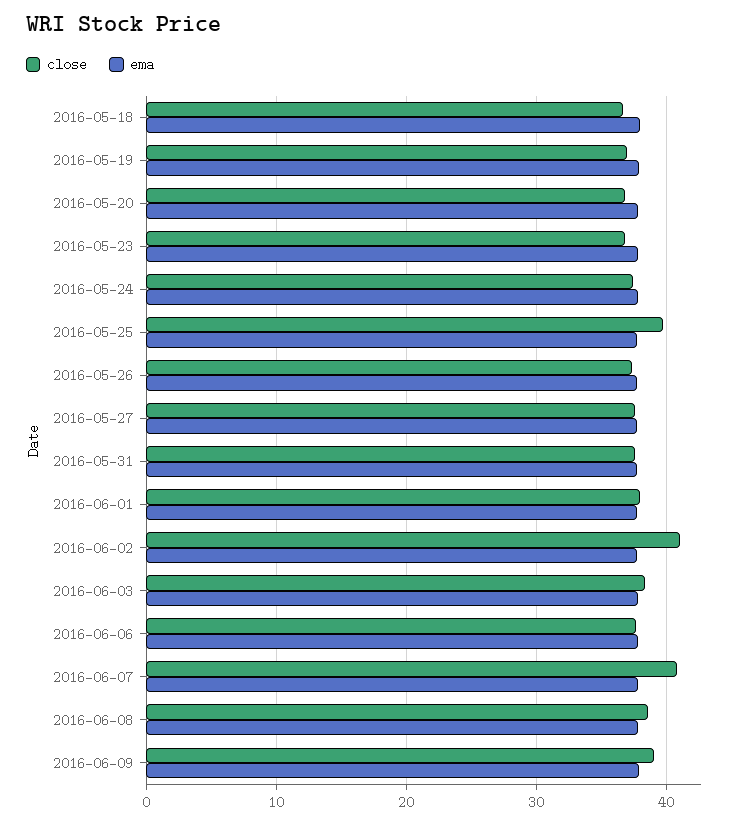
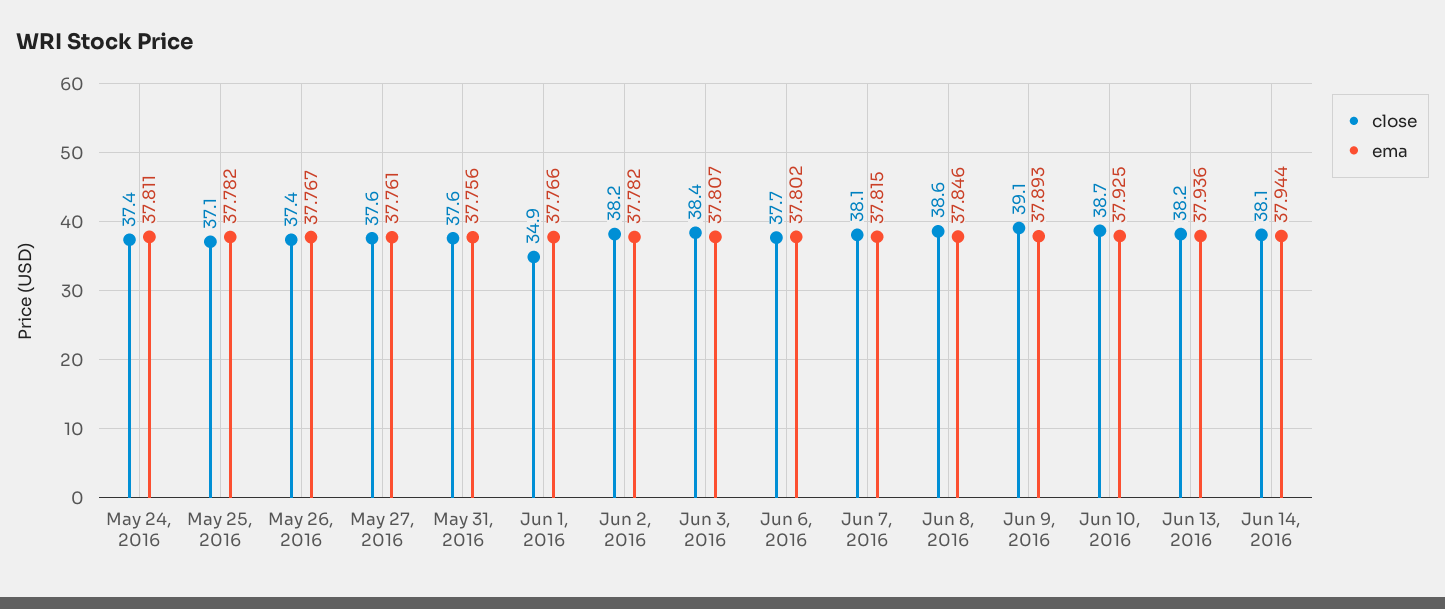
close, 2016-05-18: 37 -> none
ema, 2016-05-18: 38 -> none
close, 2016-05-19: 37 -> none
ema, 2016-05-19: 38 -> none
close, 2016-05-20: 37 -> none
ema, 2016-05-20: 38 -> none
close, 2016-05-23: 37 -> none
ema, 2016-05-23: 38 -> none
close, 2016-05-25: 40 -> 37.1
close, 2016-06-01: 38 -> 34.9
close, 2016-06-02: 41 -> 38.2
close, 2016-06-07: 41 -> 38.1
close, Jun 10, 2016: none -> 38.7
ema, Jun 10, 2016: none -> 37.925
close, Jun 13, 2016: none -> 38.2
ema, Jun 13, 2016: none -> 37.936
close, Jun 14, 2016: none -> 38.1
ema, Jun 14, 2016: none -> 37.944

